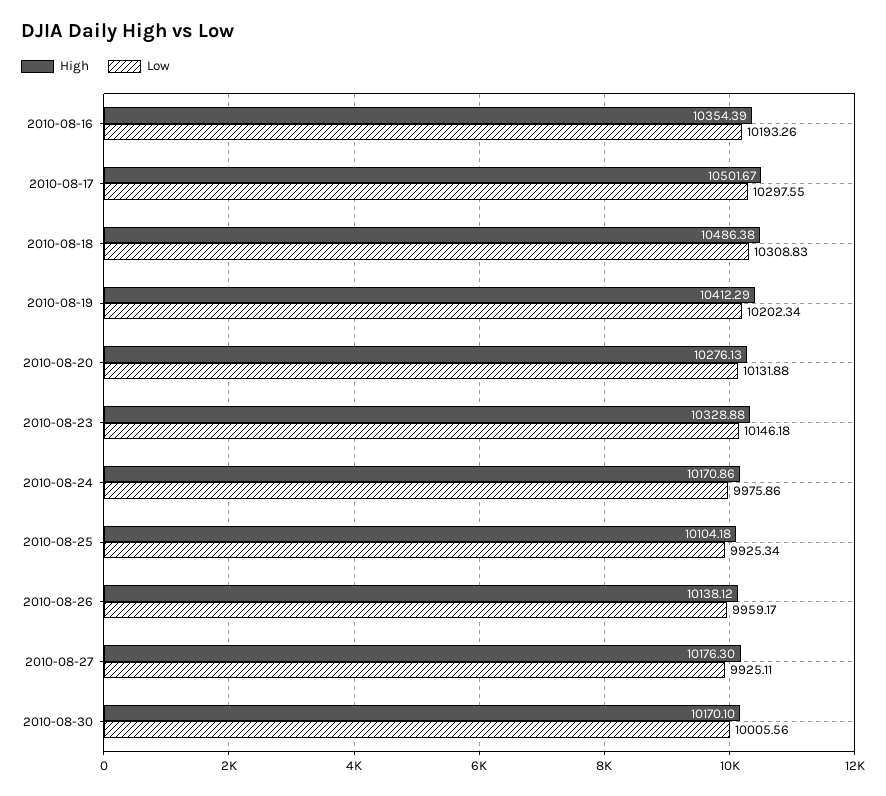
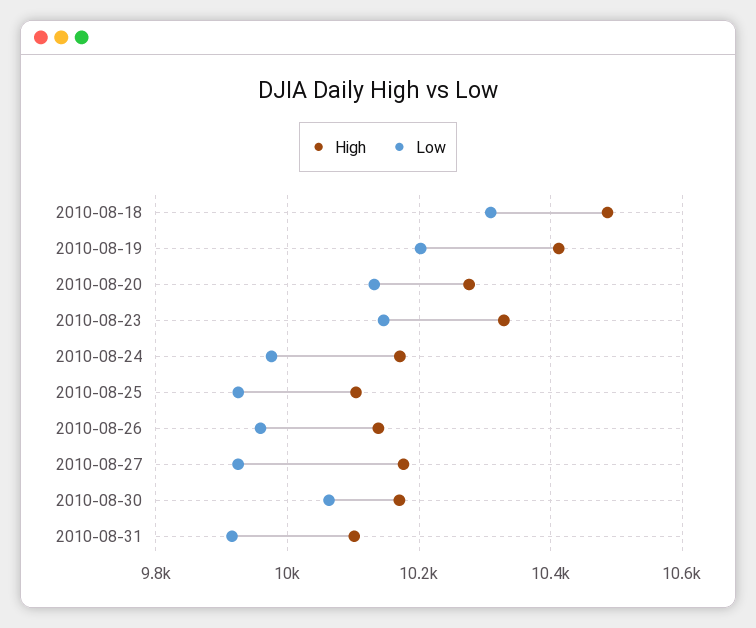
High, 2010-08-16: 10354.39 -> none
Low, 2010-08-16: 10193.26 -> none
High, 2010-08-17: 10501.67 -> none
Low, 2010-08-17: 10297.55 -> none
Low, 2010-08-30: 10005.56 -> 10060
High, 2010-08-31: none -> 10100
Low, 2010-08-31: none -> 9920

